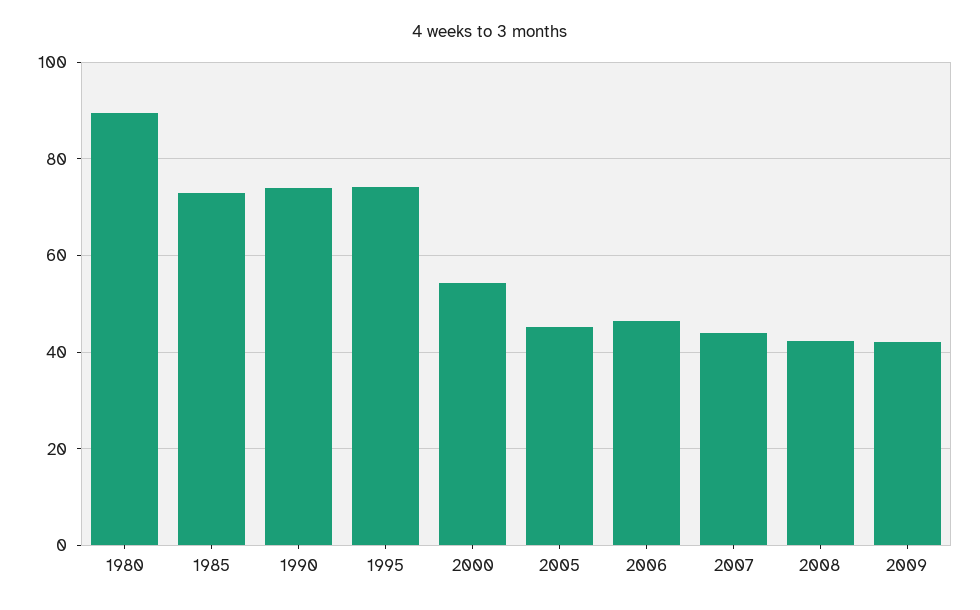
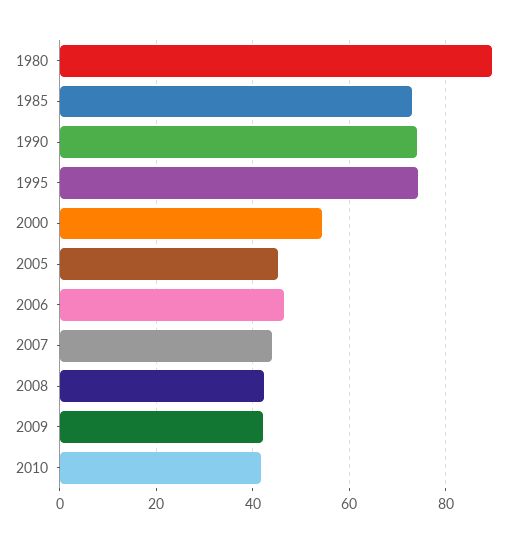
2010: none -> 42

